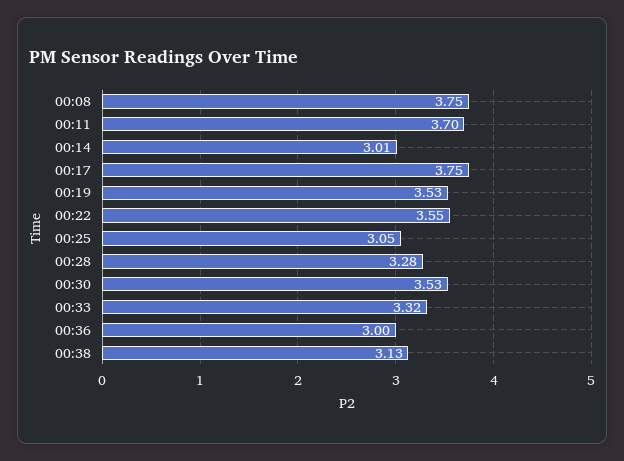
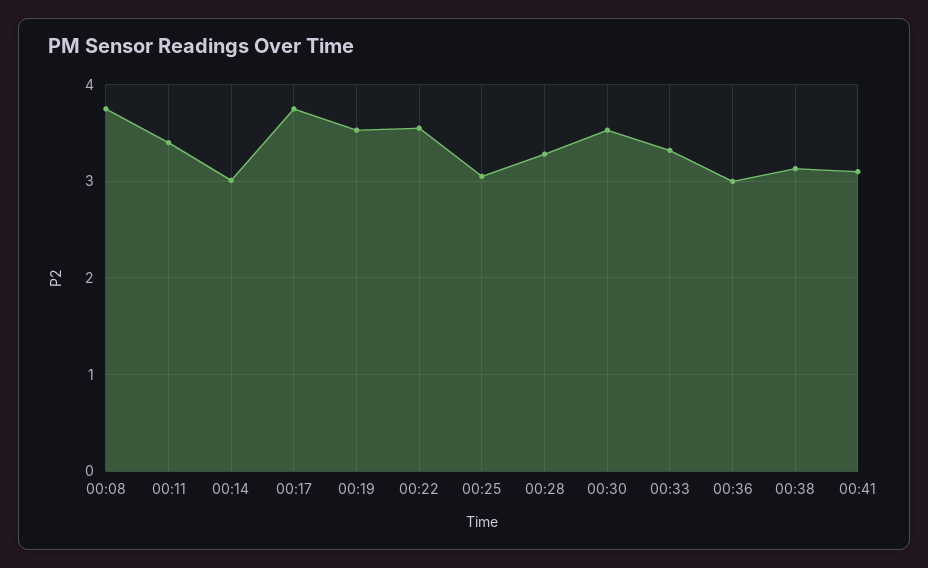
00:11: 3.7 -> 3.4
00:41: none -> 3.1

